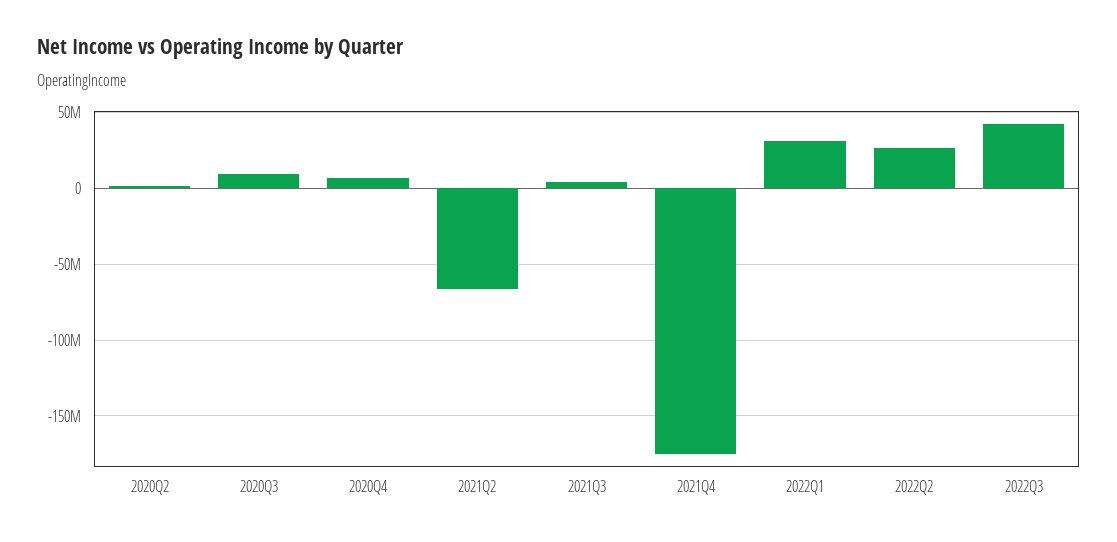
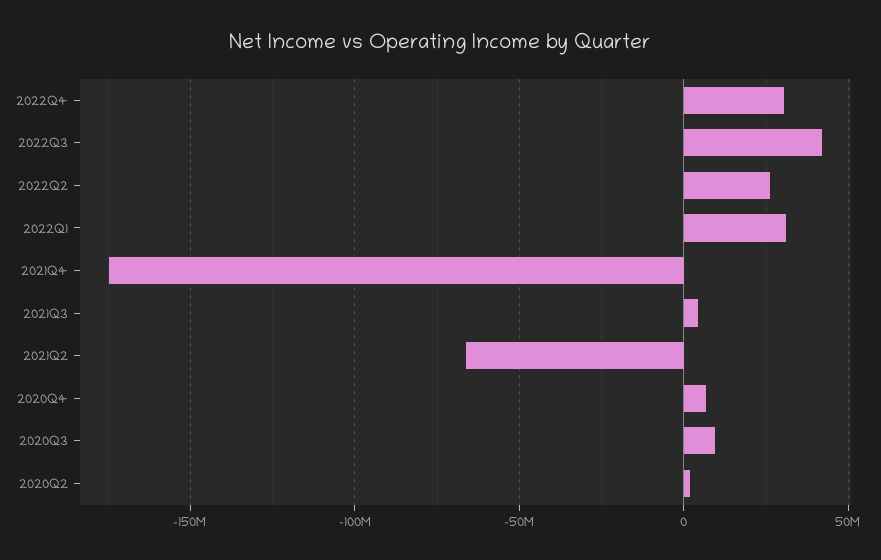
2022Q4: none -> 30000000

